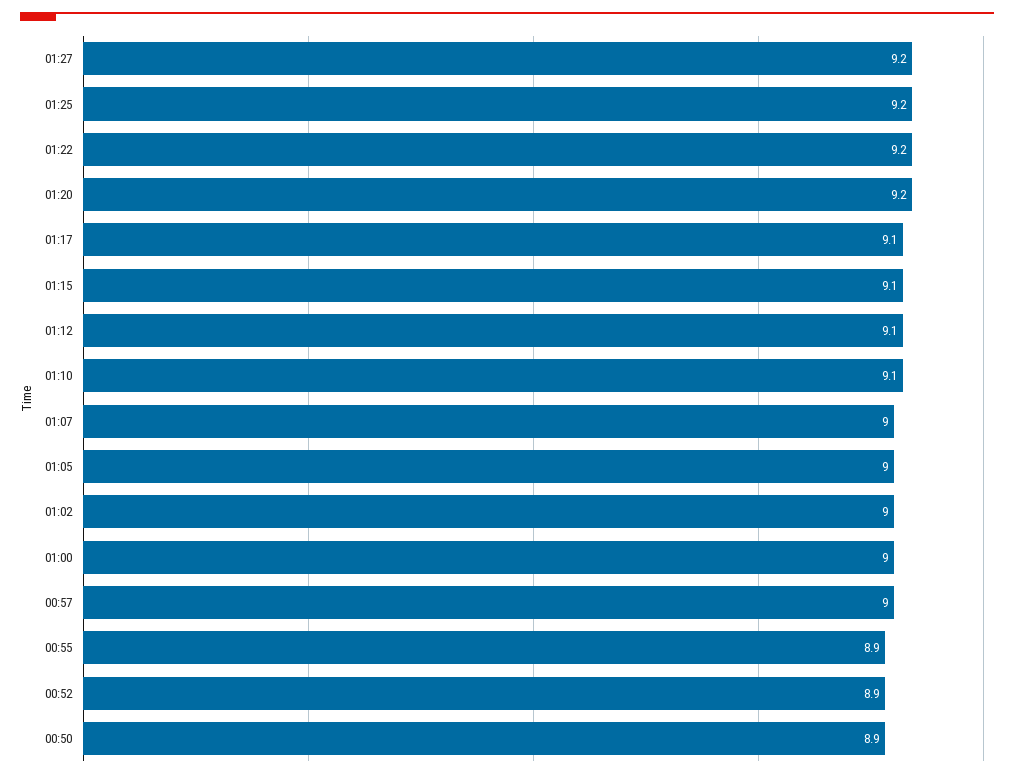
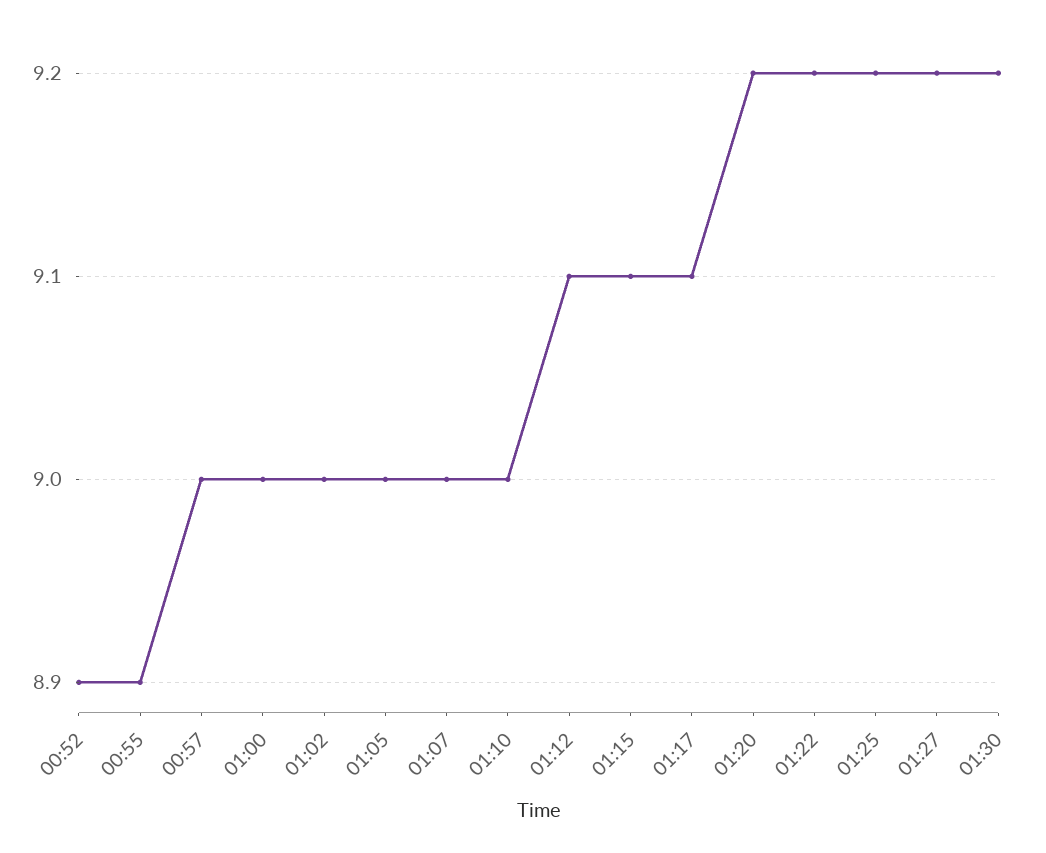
01:10: 9.1 -> 9
00:50: 8.9 -> none
01:30: none -> 9.2

